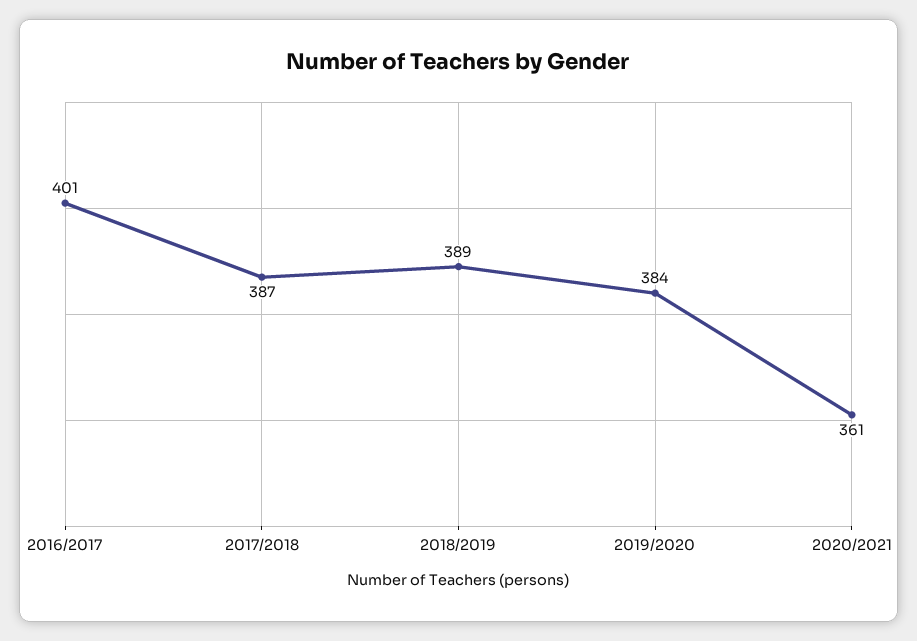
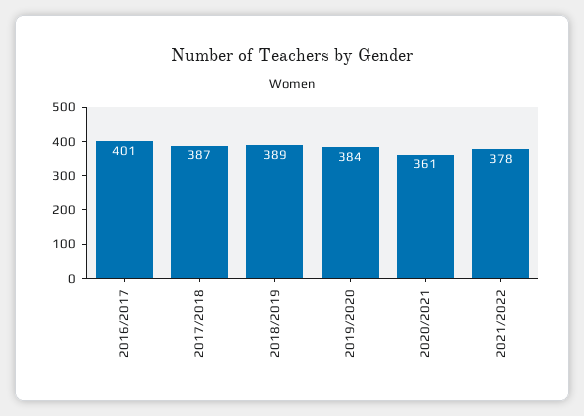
2021/2022: none -> 378

